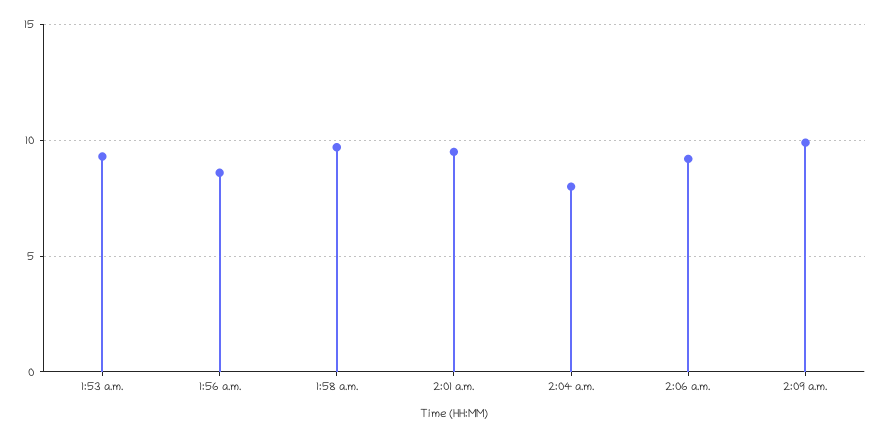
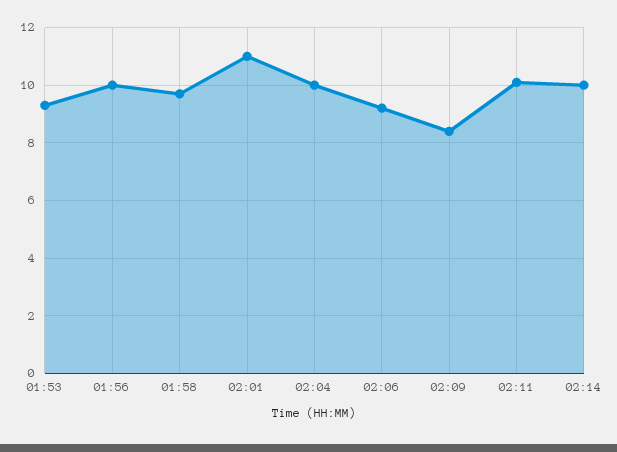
1:56 a.m.: 8.5 -> 10
2:01 a.m.: 9.5 -> 11
2:04 a.m.: 8 -> 10
2:09 a.m.: 10 -> 8.5
02:11: none -> 10
02:14: none -> 10

